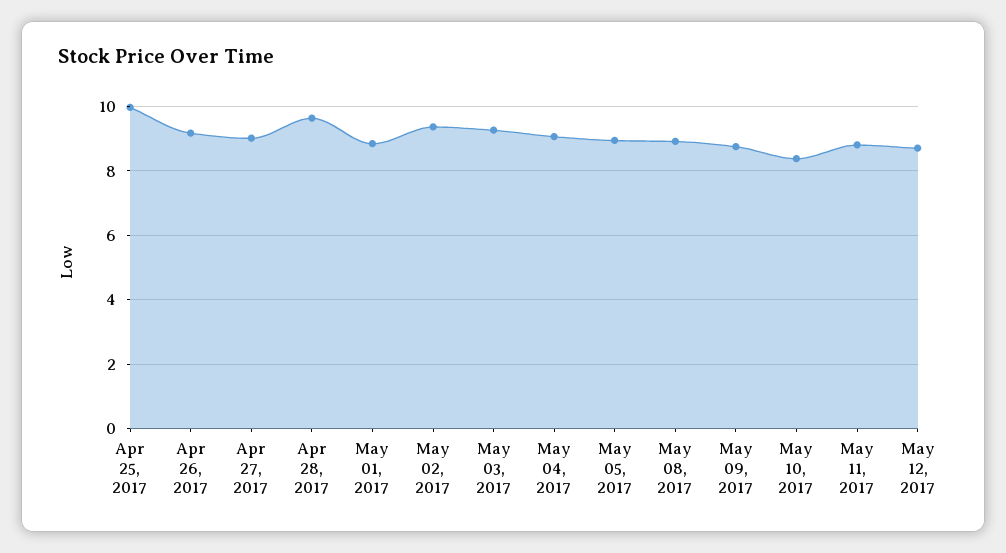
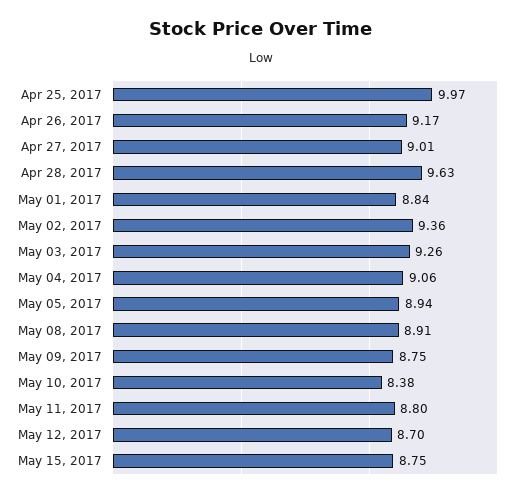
May 15, 2017: none -> 8.75

